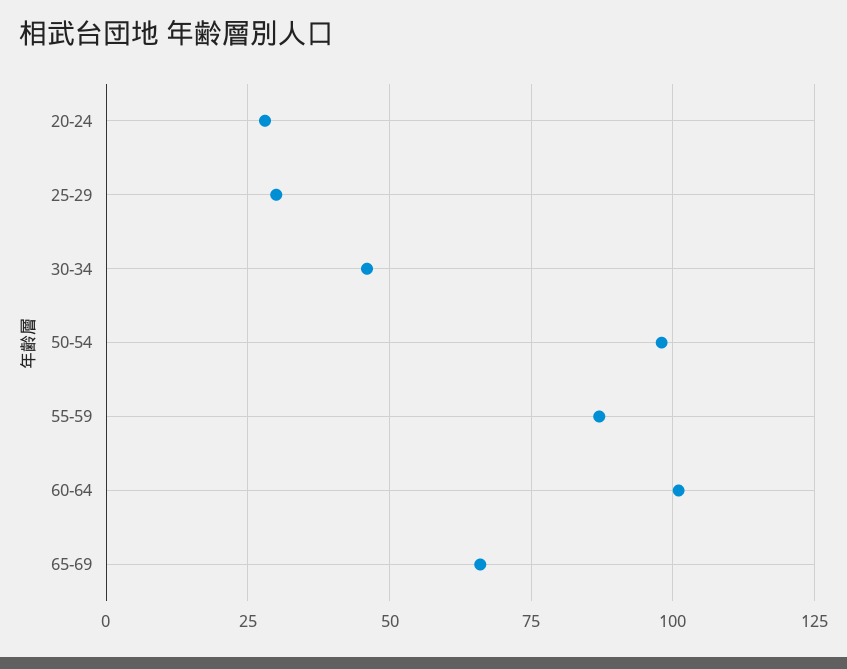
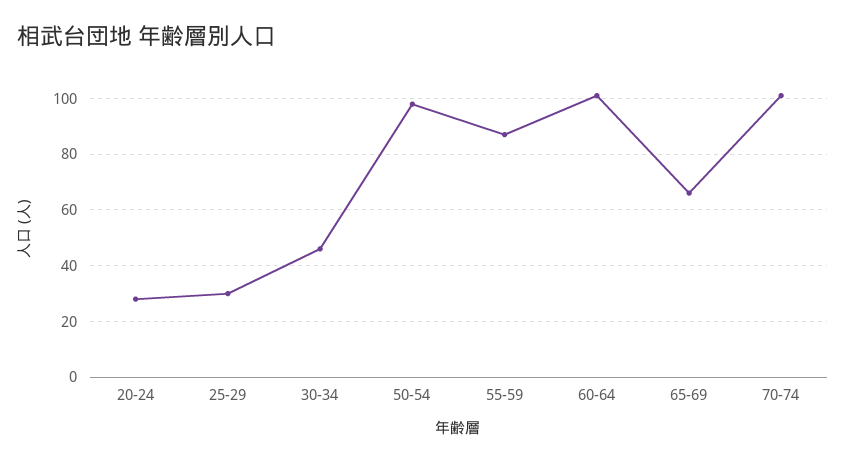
70-74: none -> 100

